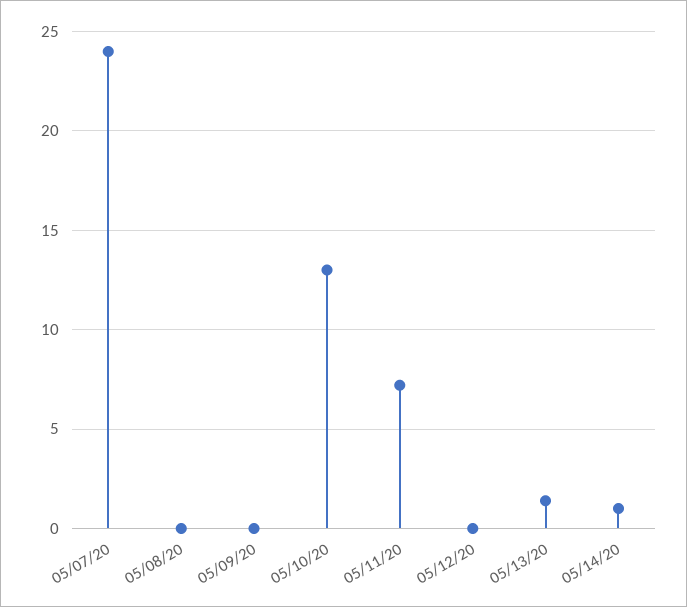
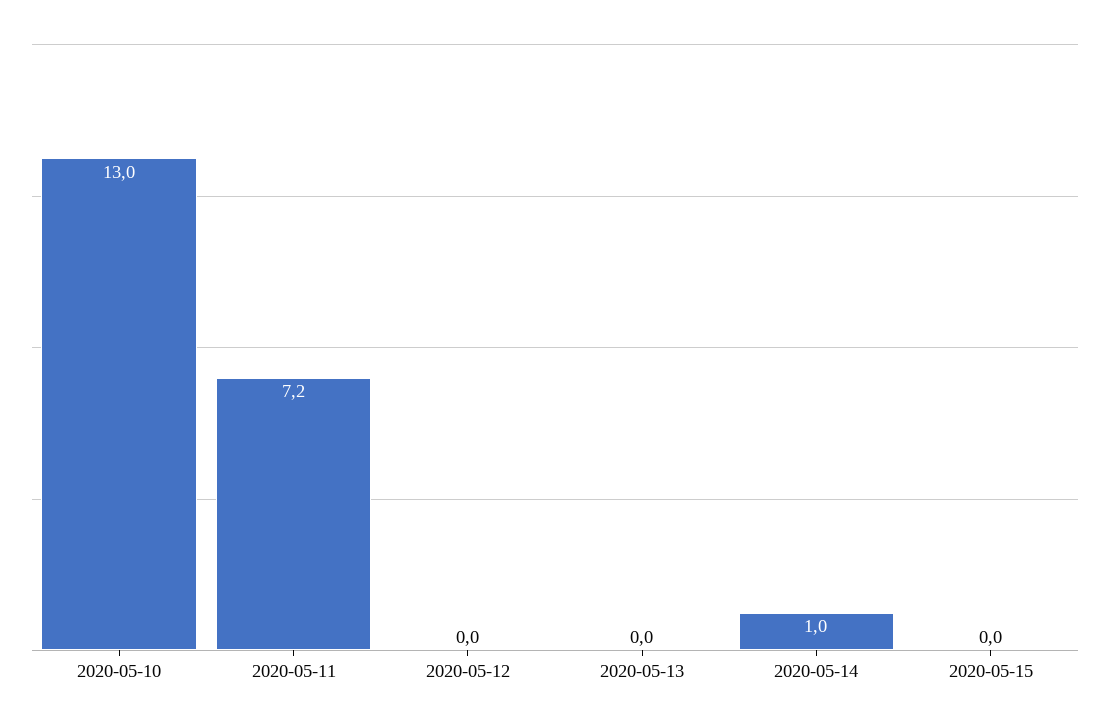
05/07/20: 24 -> none
05/08/20: 0 -> none
05/09/20: 0 -> none
05/13/20: 1.5 -> 0
2020-05-15: none -> 0

